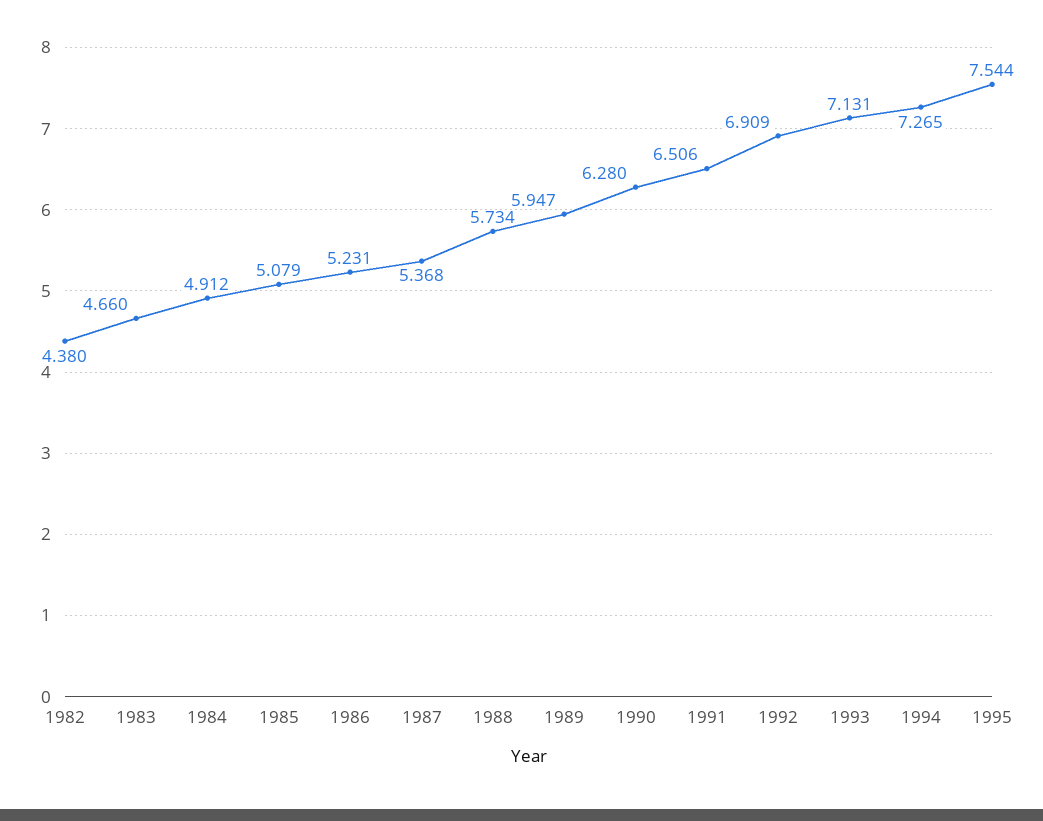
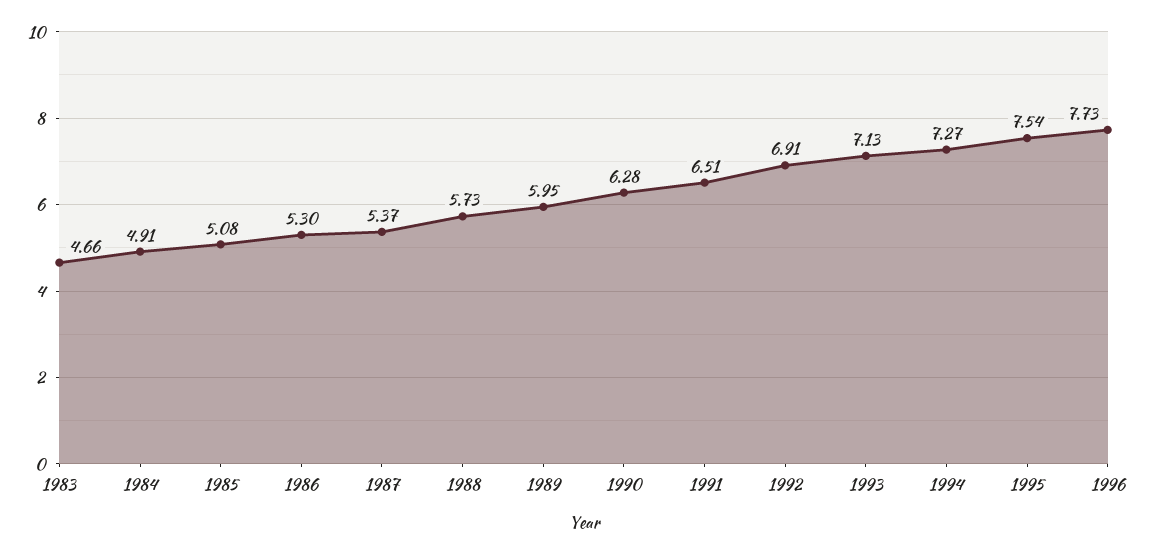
1982: 4.38 -> none
1986: 5.231 -> 5.3
1996: none -> 7.73

